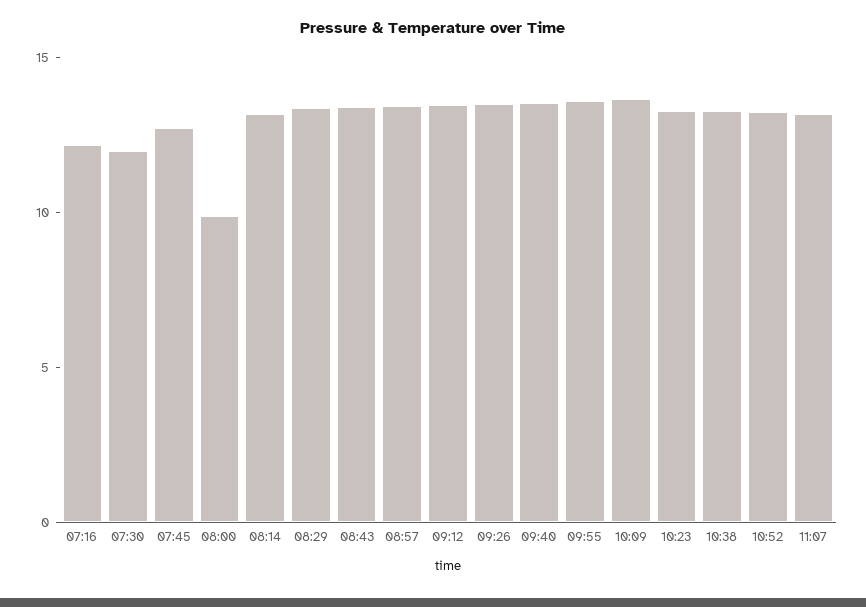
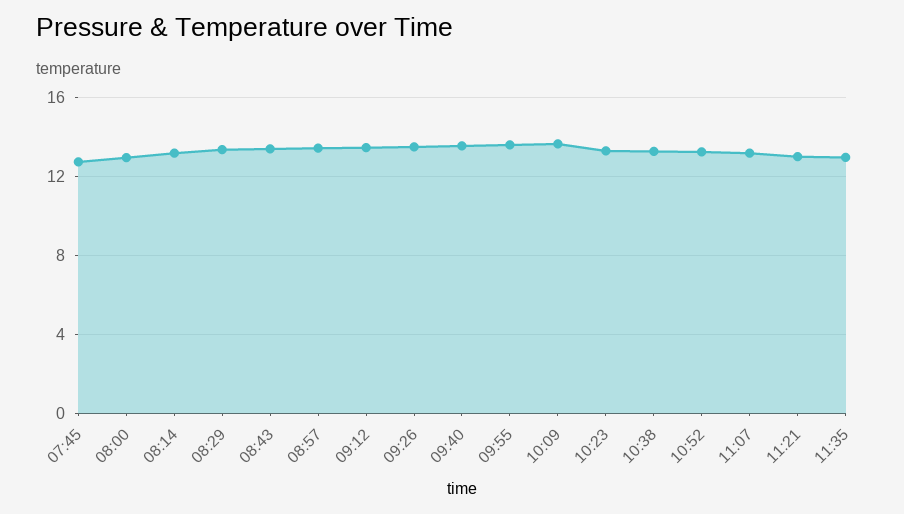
07:16: 12 -> none
07:30: 12 -> none
08:00: 10 -> 13
11:21: none -> 13
11:35: none -> 13

